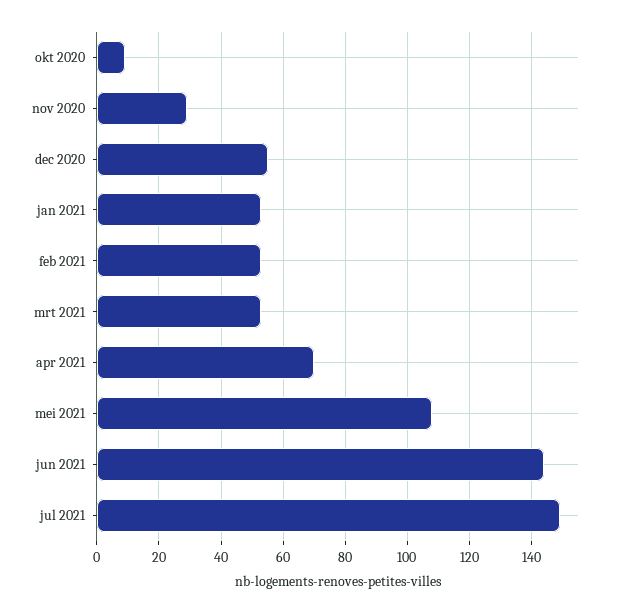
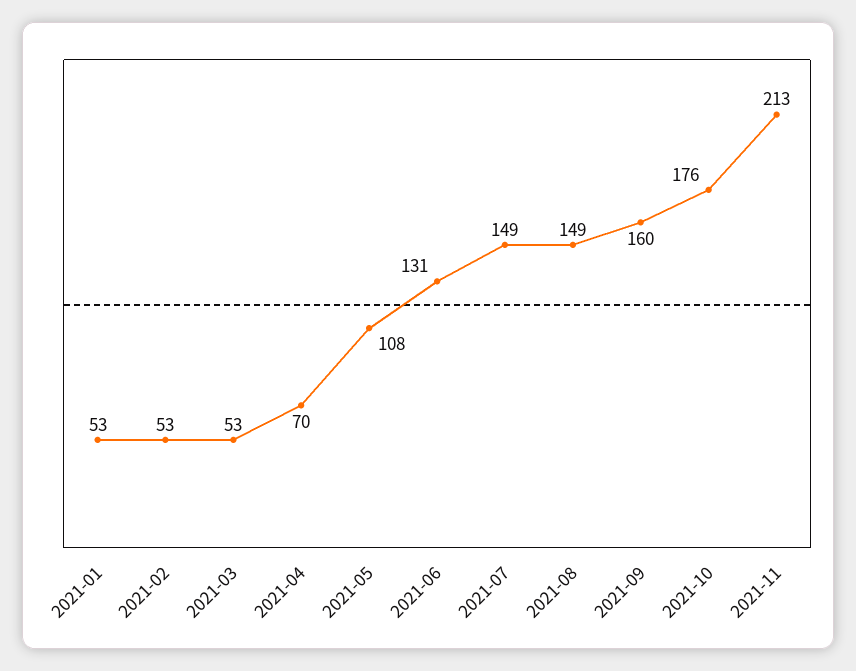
okt 2020: 10 -> none
nov 2020: 30 -> none
dec 2020: 55 -> none
jun 2021: 145 -> 131
2021-08: none -> 149
2021-09: none -> 160
2021-10: none -> 176
2021-11: none -> 213

